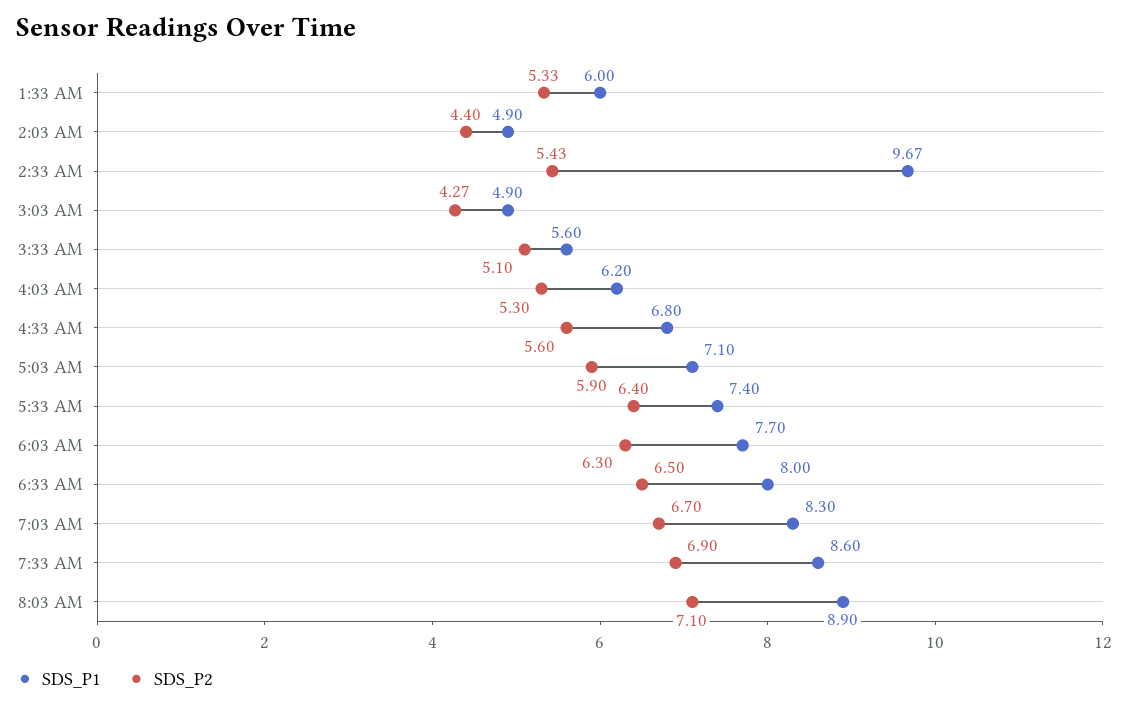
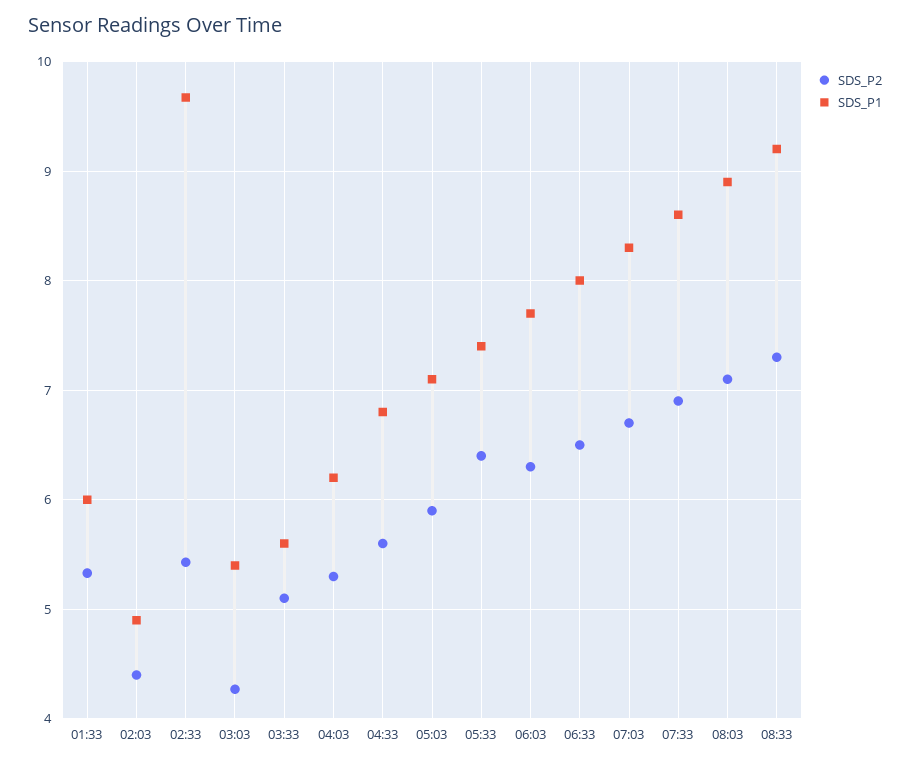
SDS_P1, 3:03 AM: 4.9 -> 5.4
SDS_P2, 08:33: none -> 7.3
SDS_P1, 08:33: none -> 9.2

